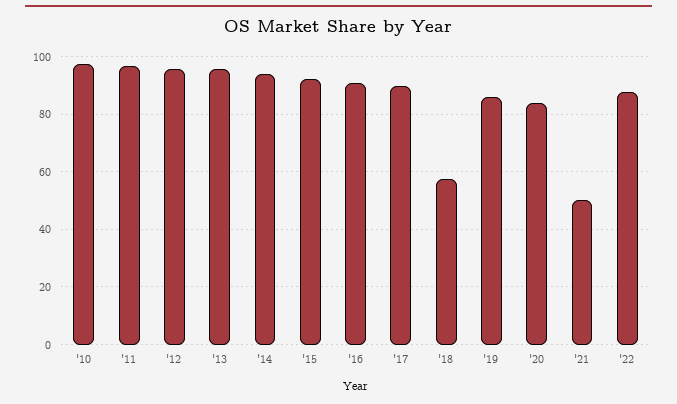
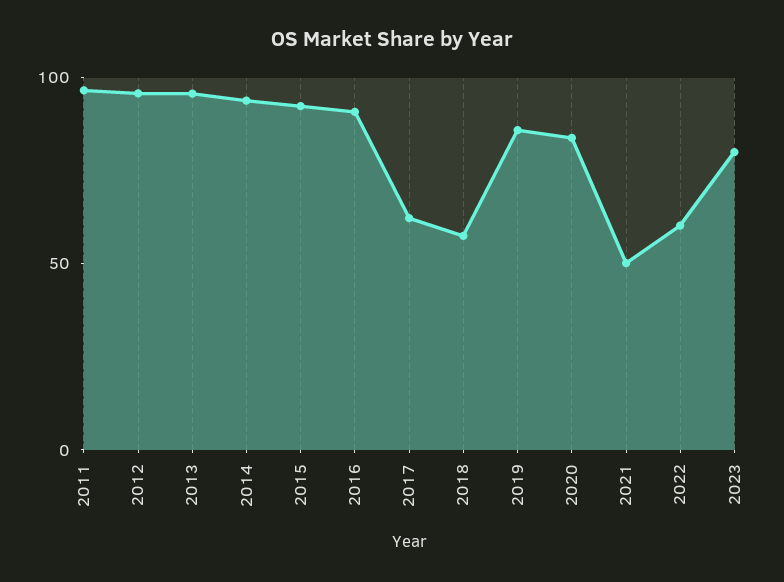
'10: 97.5 -> none
'17: 90 -> 60
'22: 87.5 -> 60
2023: none -> 80

